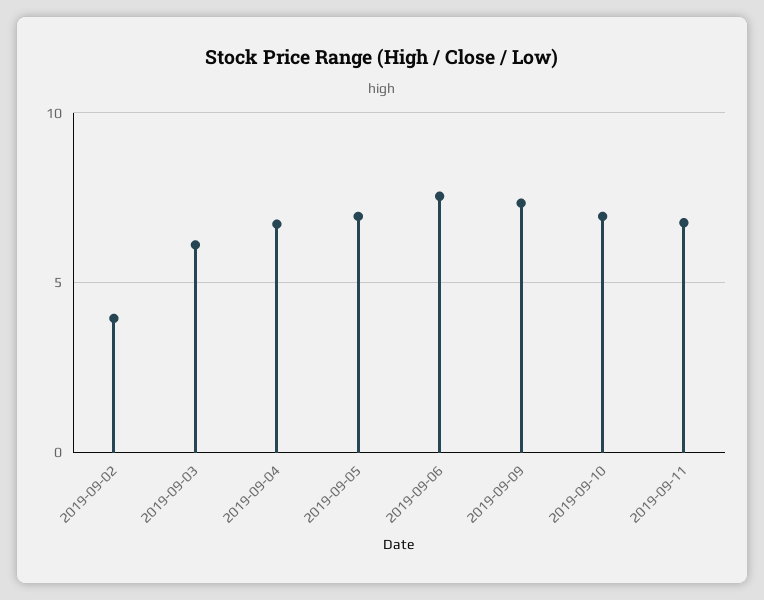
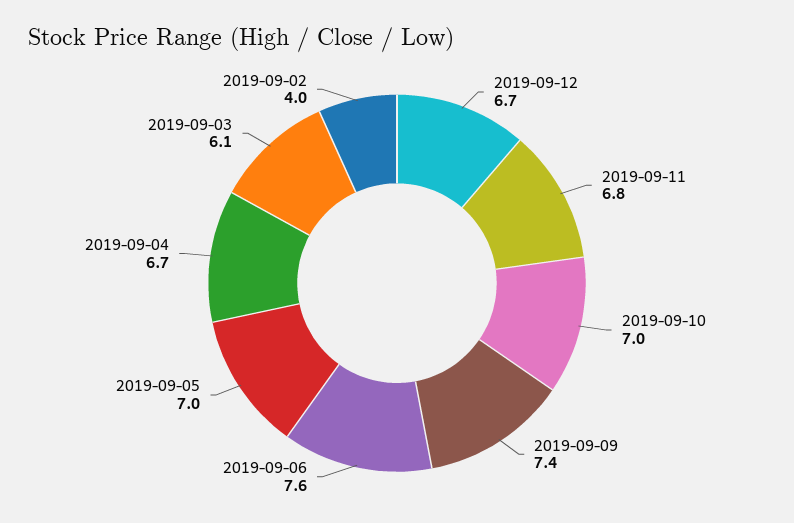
2019-09-12: none -> 6.7

